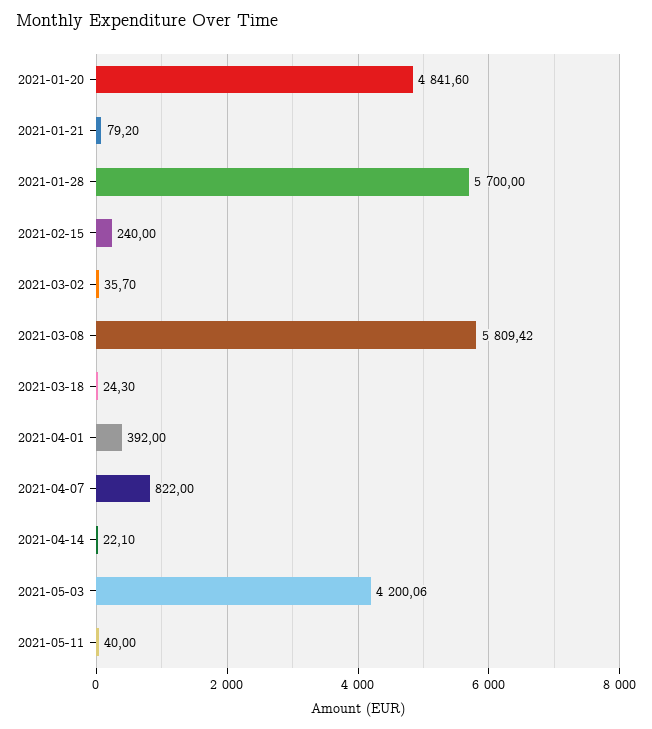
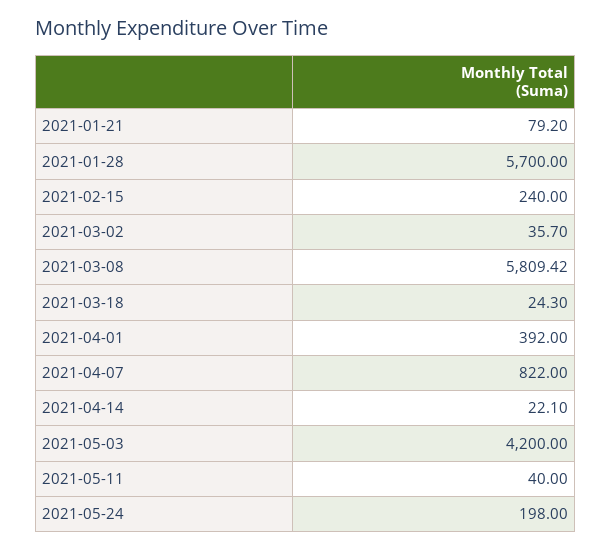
2021-01-20: 4841.6 -> none
2021-05-03: 4200.06 -> 4200
2021-05-24: none -> 198

